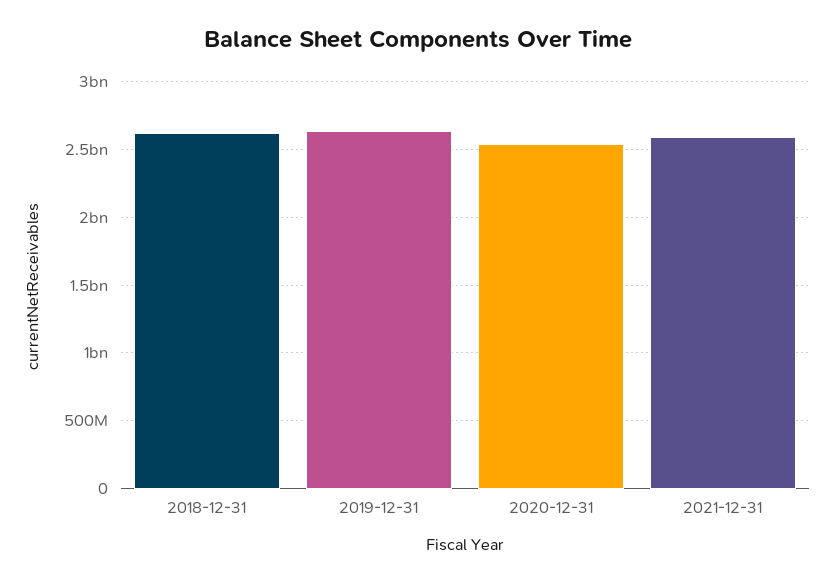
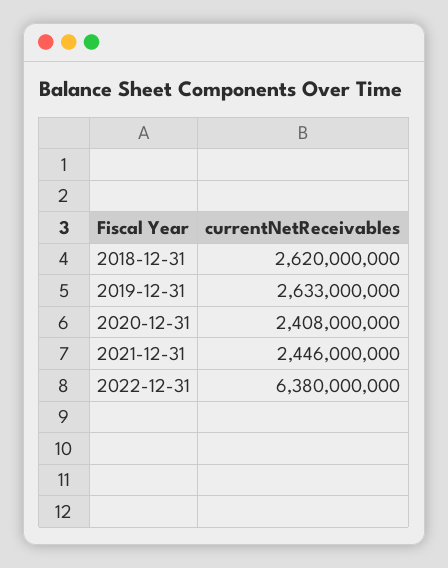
2020-12-31: 2550000000 -> 2408000000
2021-12-31: 2600000000 -> 2446000000
2022-12-31: none -> 6380000000

